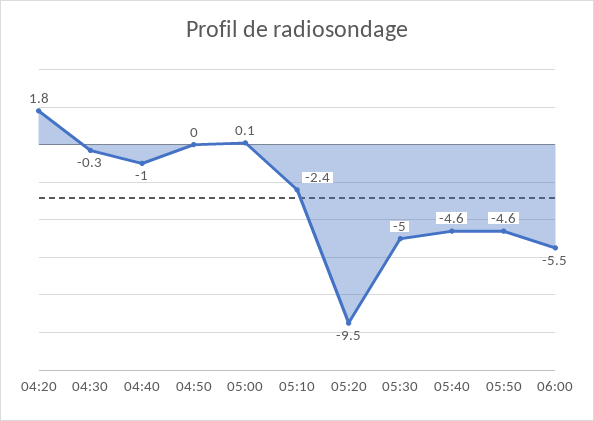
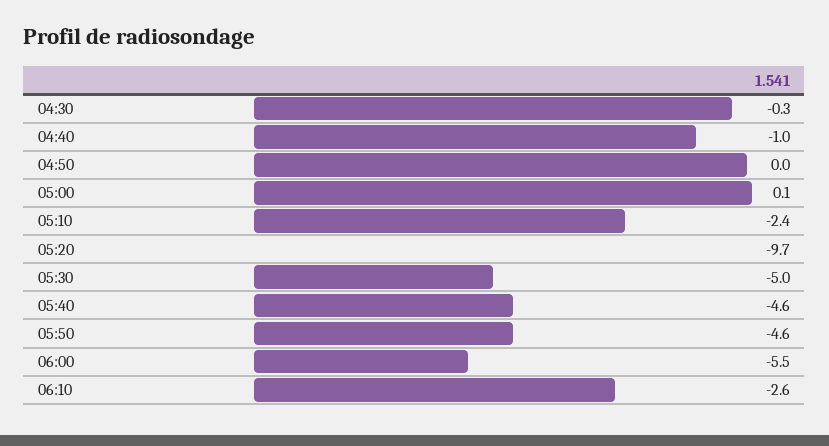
04:20: 1.8 -> none
05:20: -9.5 -> -9.7
06:10: none -> -2.6

